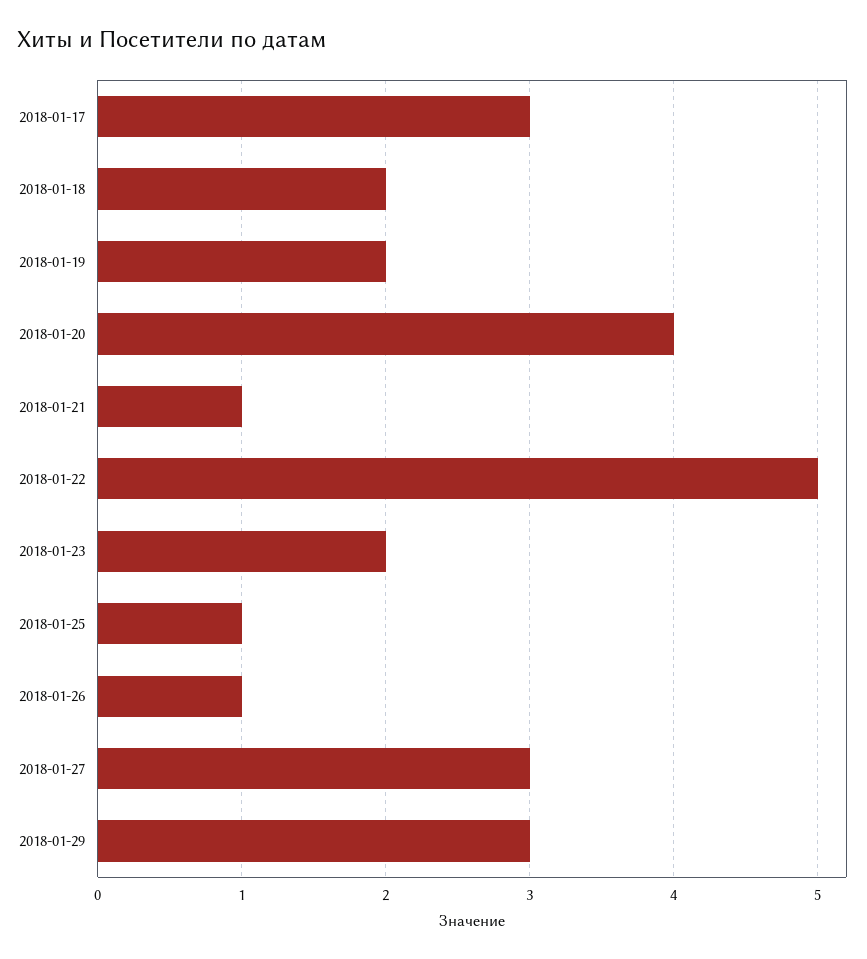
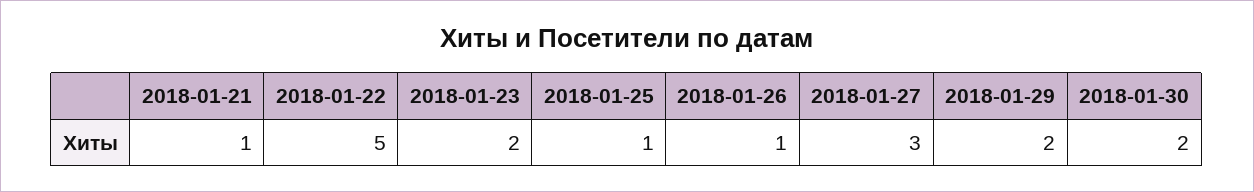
2018-01-17: 3 -> none
2018-01-18: 2 -> none
2018-01-19: 2 -> none
2018-01-20: 4 -> none
2018-01-29: 3 -> 2
2018-01-30: none -> 2

